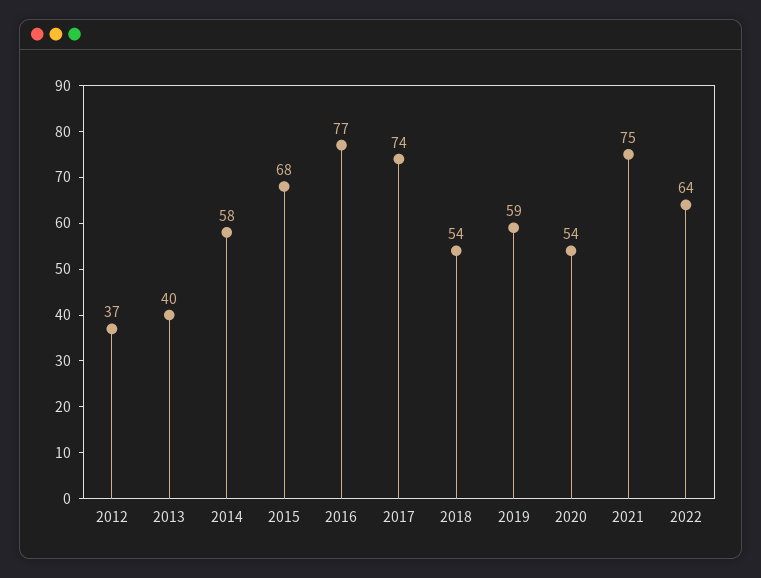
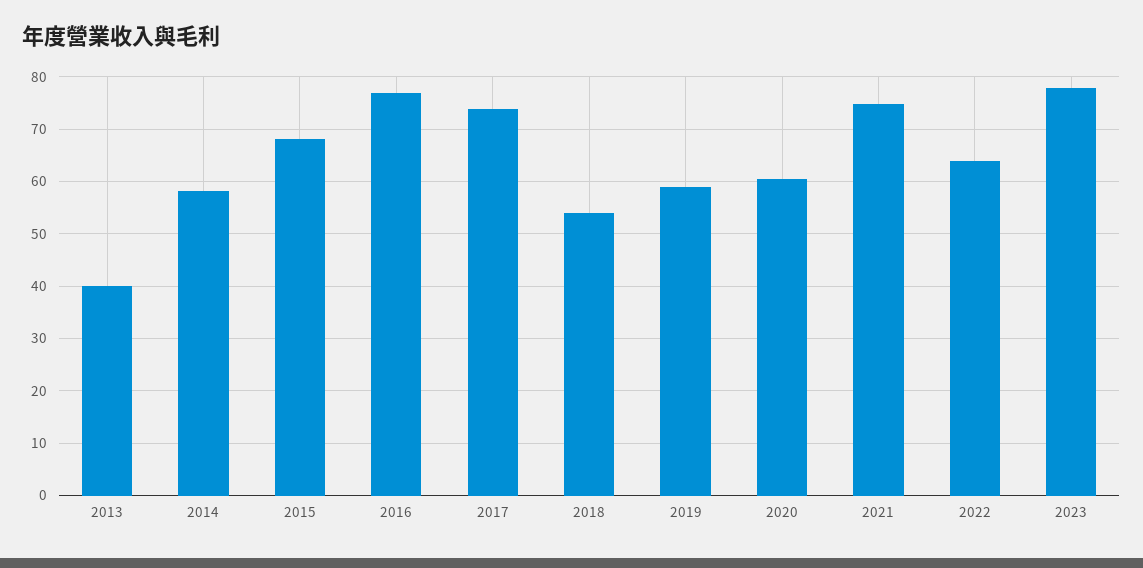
2012: 37 -> none
2020: 54 -> 60
2023: none -> 78

